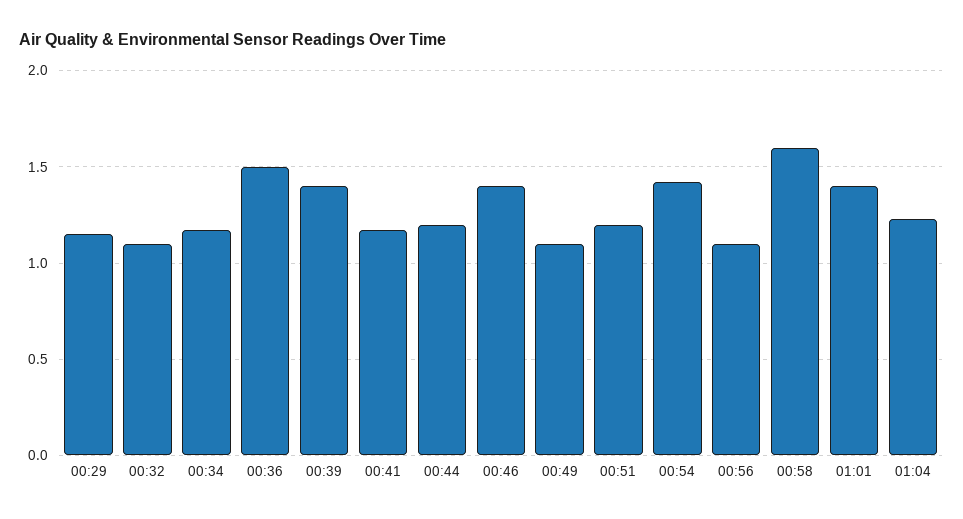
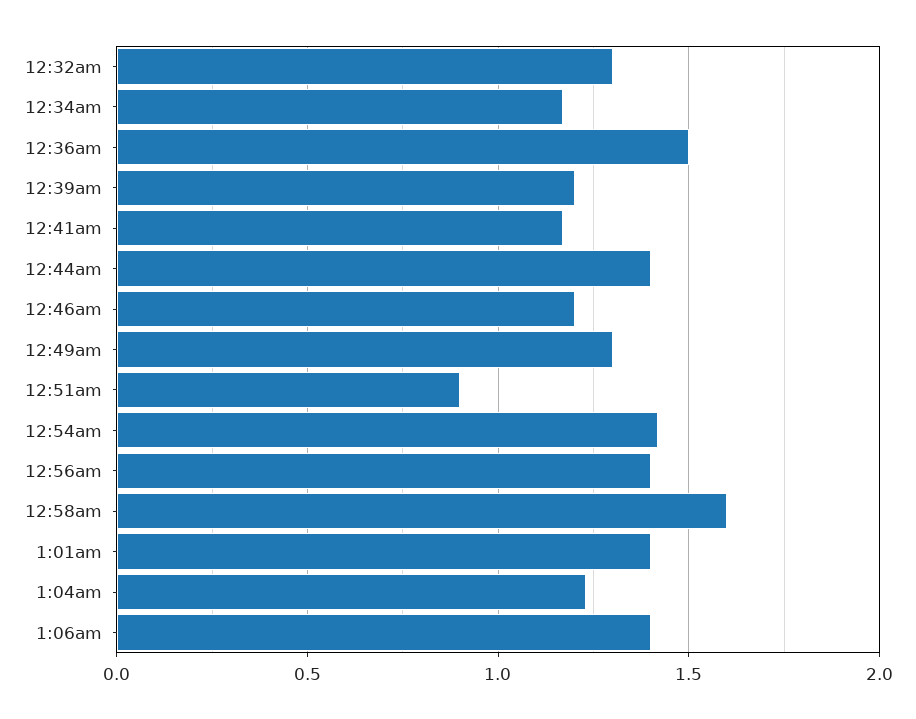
00:29: 1.15 -> none
00:32: 1.1 -> 1.3
00:39: 1.4 -> 1.2
00:44: 1.2 -> 1.4
00:46: 1.4 -> 1.2
00:49: 1.1 -> 1.3
00:51: 1.2 -> 0.9
00:56: 1.1 -> 1.4
1:06am: none -> 1.4

